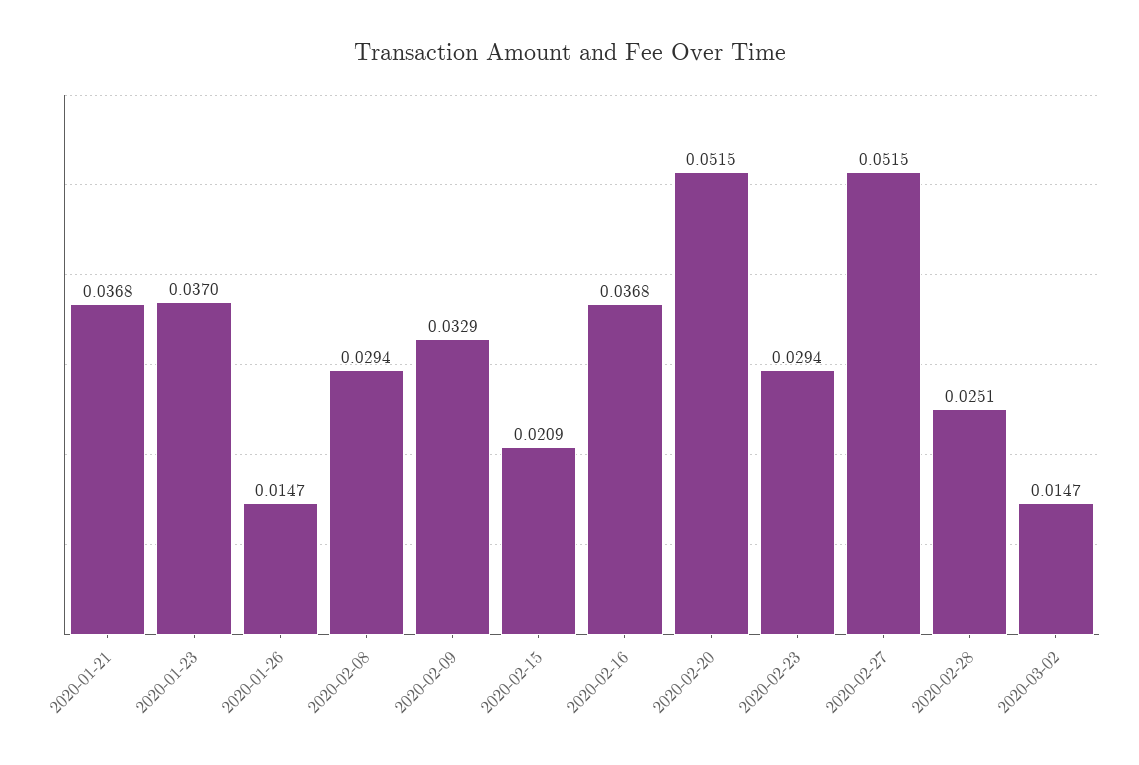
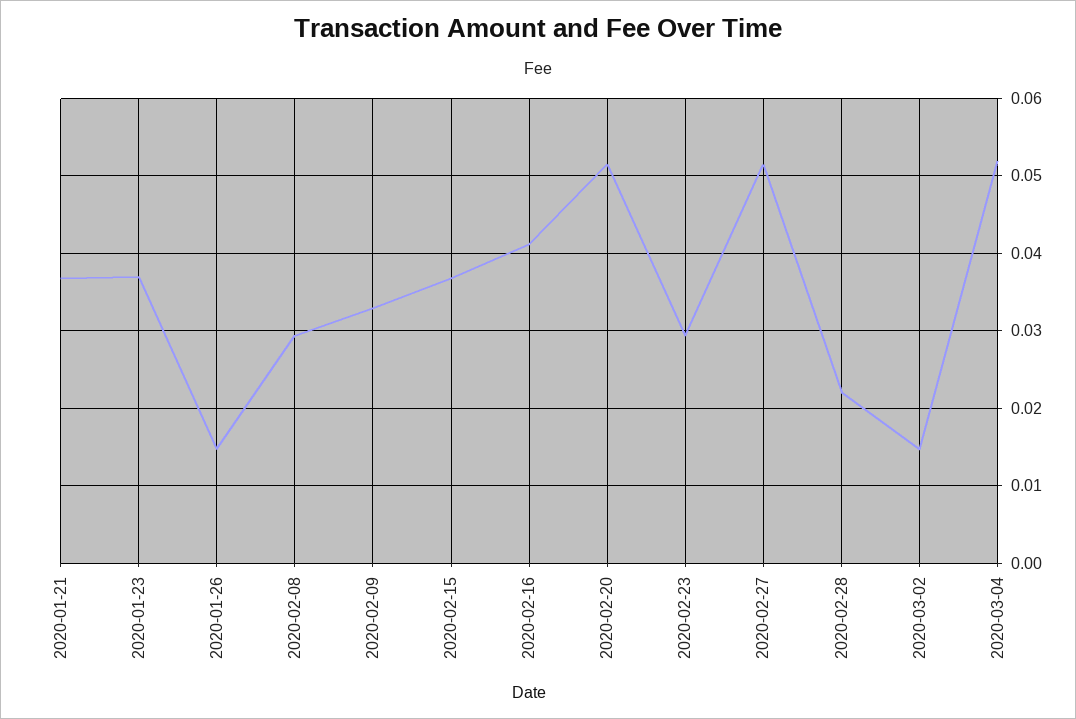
2020-02-15: 0.0209 -> 0.037
2020-02-16: 0.0368 -> 0.041
2020-02-28: 0.0251 -> 0.022
2020-03-04: none -> 0.052

